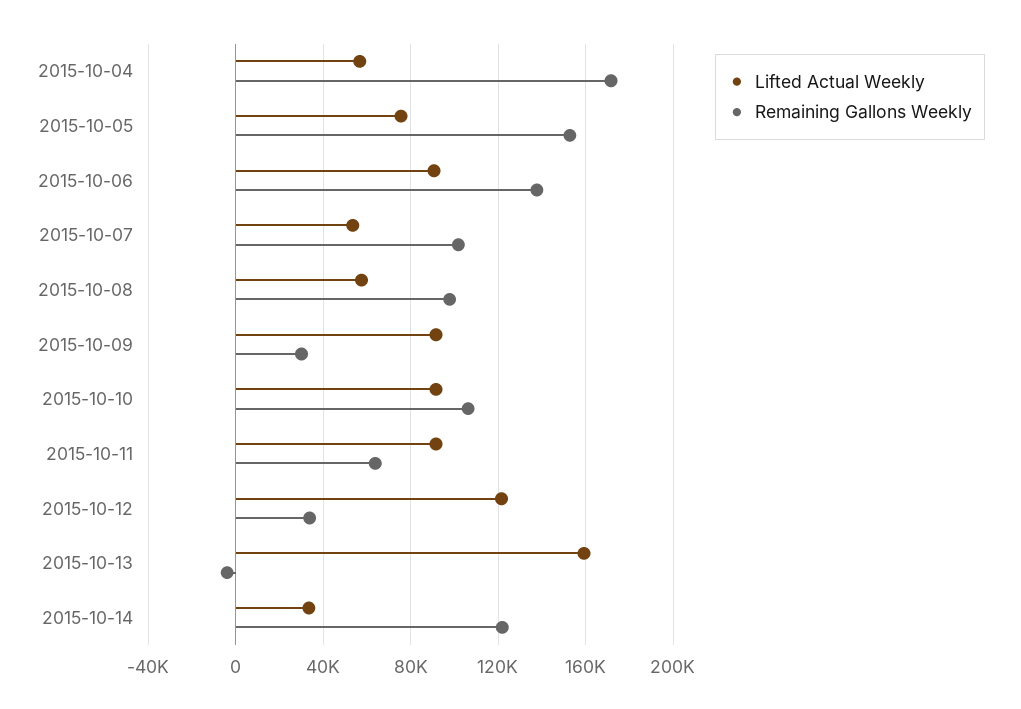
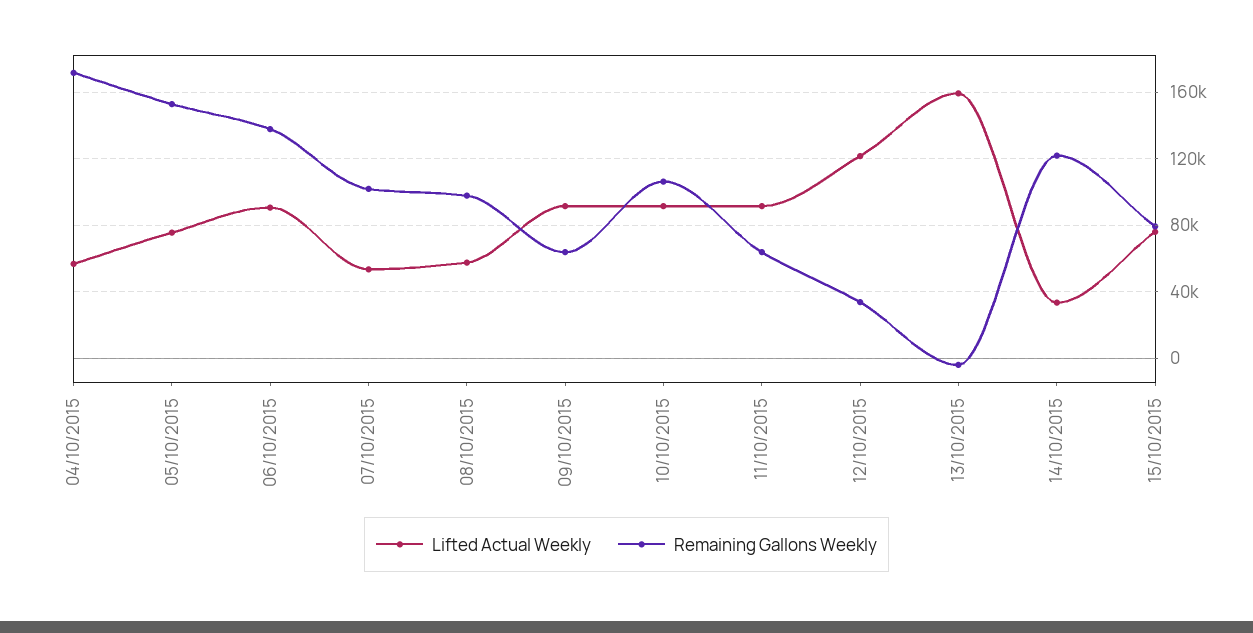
Remaining Gallons Weekly, 2015-10-09: 30000 -> 65000
Lifted Actual Weekly, 15/10/2015: none -> 75000
Remaining Gallons Weekly, 15/10/2015: none -> 80000

